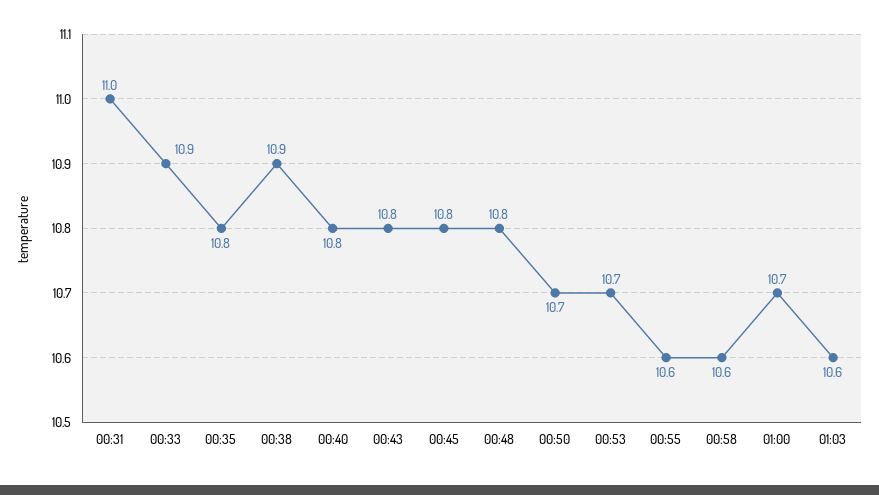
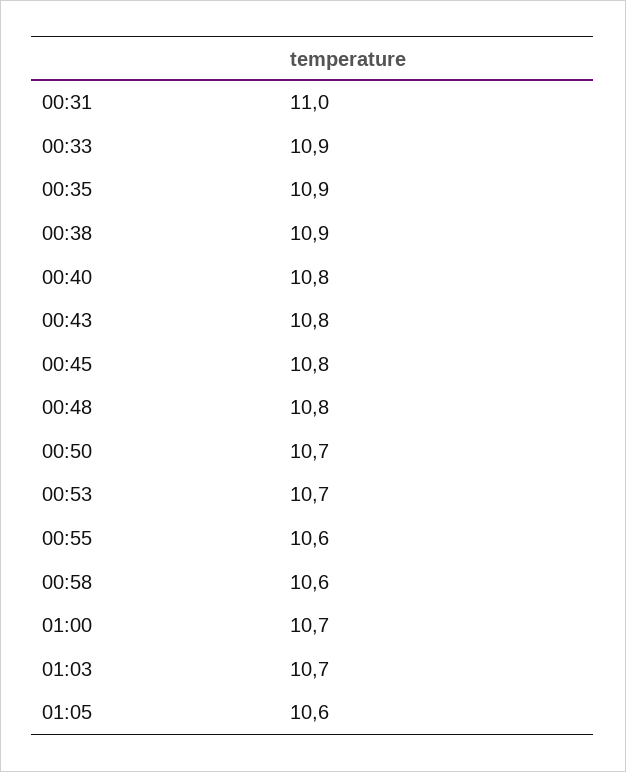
00:35: 10.8 -> 10.9
01:03: 10.6 -> 10.7
01:05: none -> 10.6

